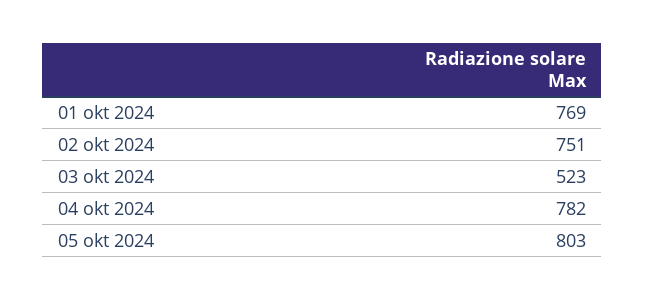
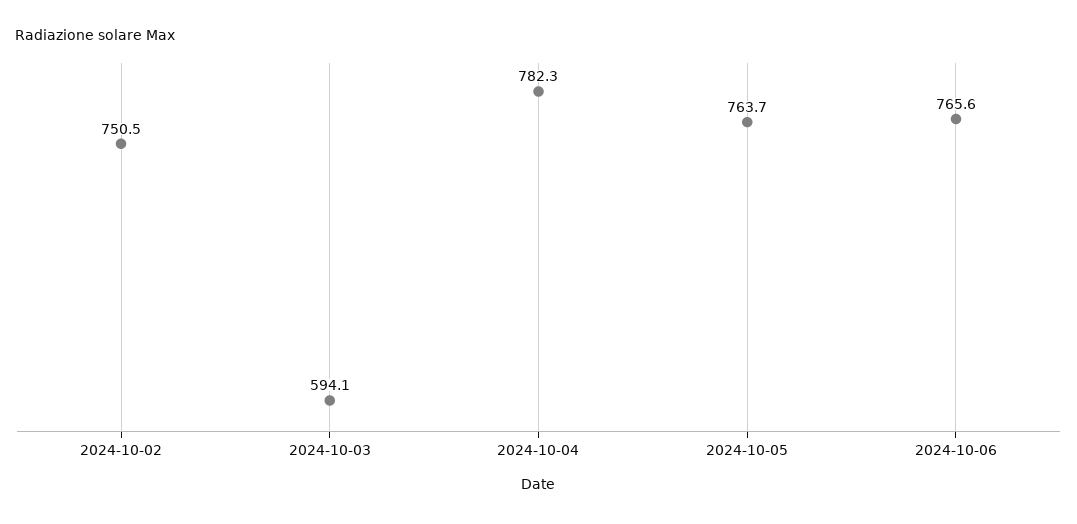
01 okt 2024: 769 -> none
03 okt 2024: 523 -> 594.1
05 okt 2024: 803 -> 763.7
2024-10-06: none -> 765.6

